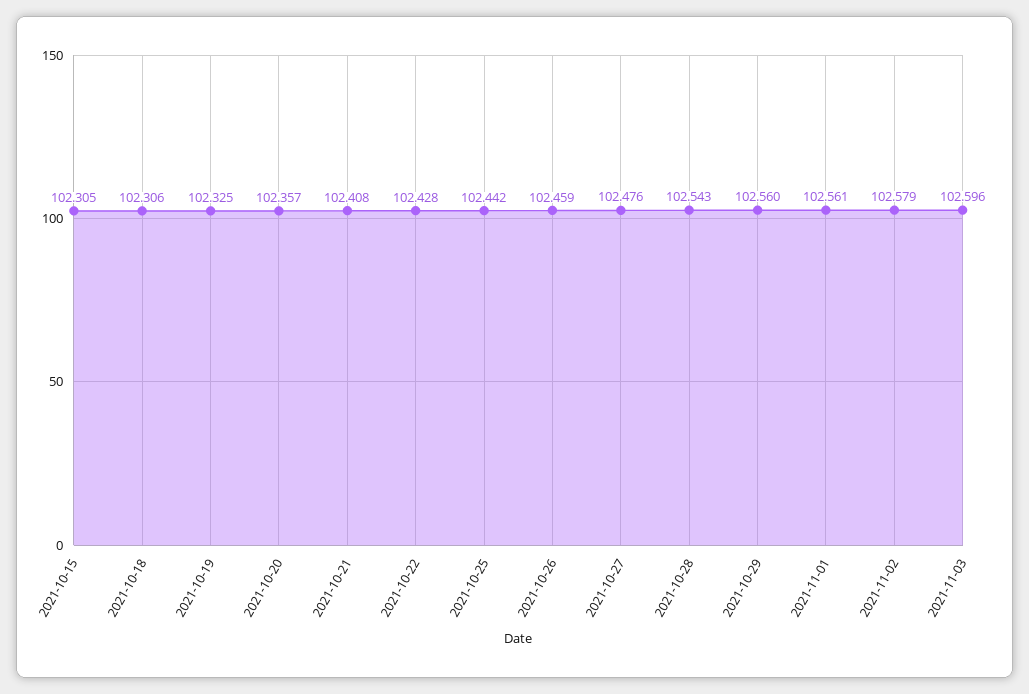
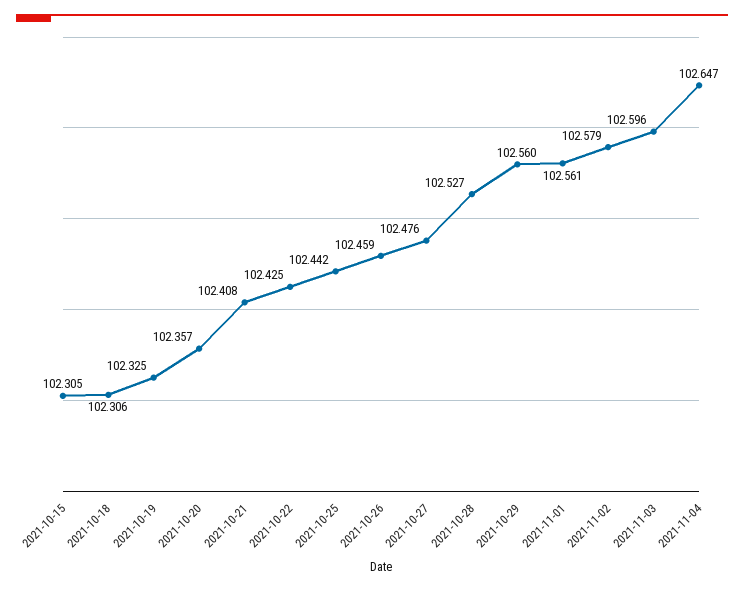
2021-10-22: 102.428 -> 102.425
2021-10-28: 102.543 -> 102.527
2021-11-04: none -> 102.647

